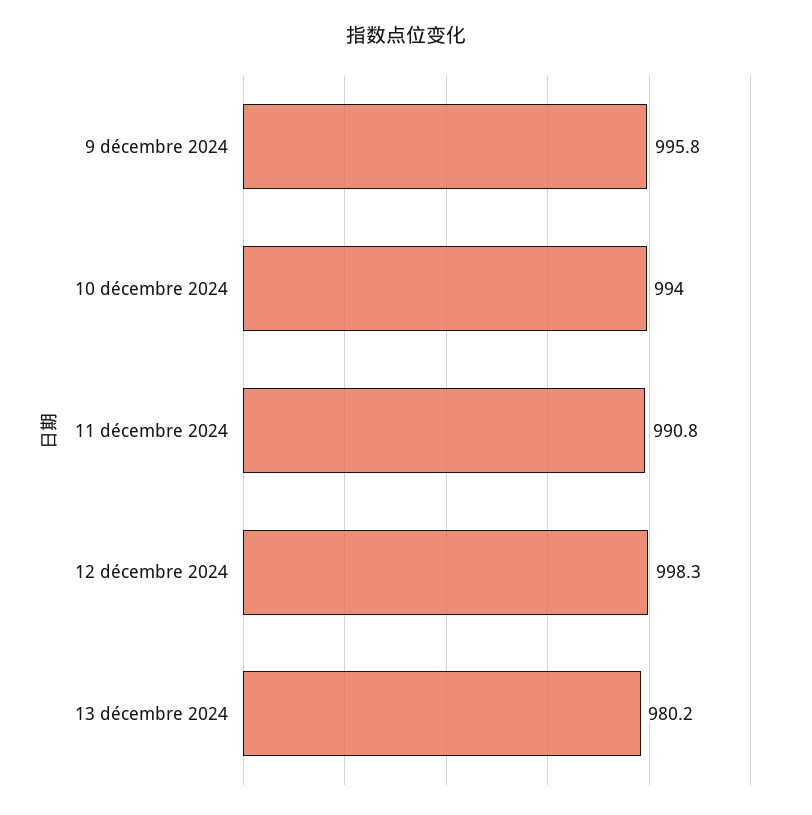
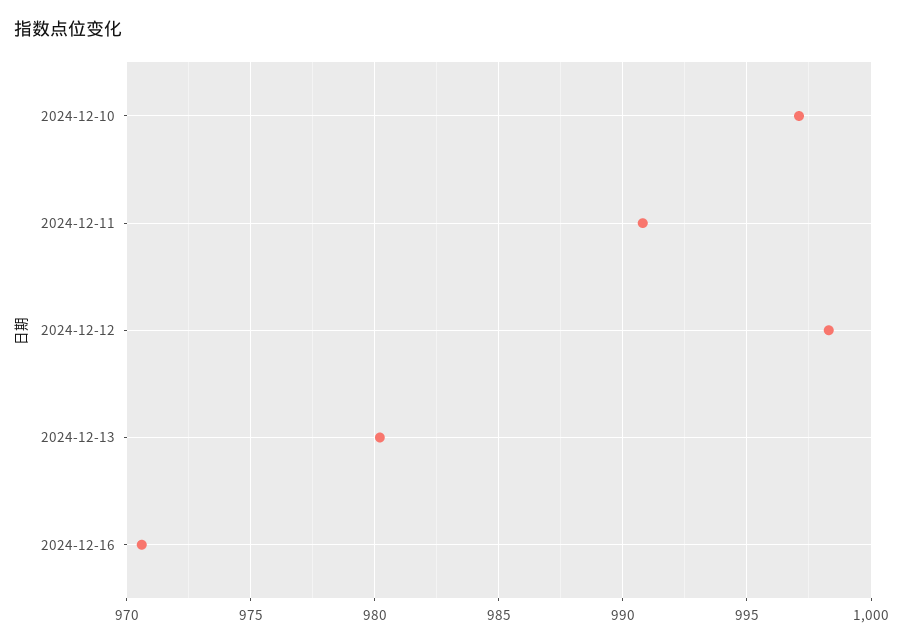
9 décembre 2024: 995.8 -> none
10 décembre 2024: 994 -> 997
2024-12-16: none -> 970.5

